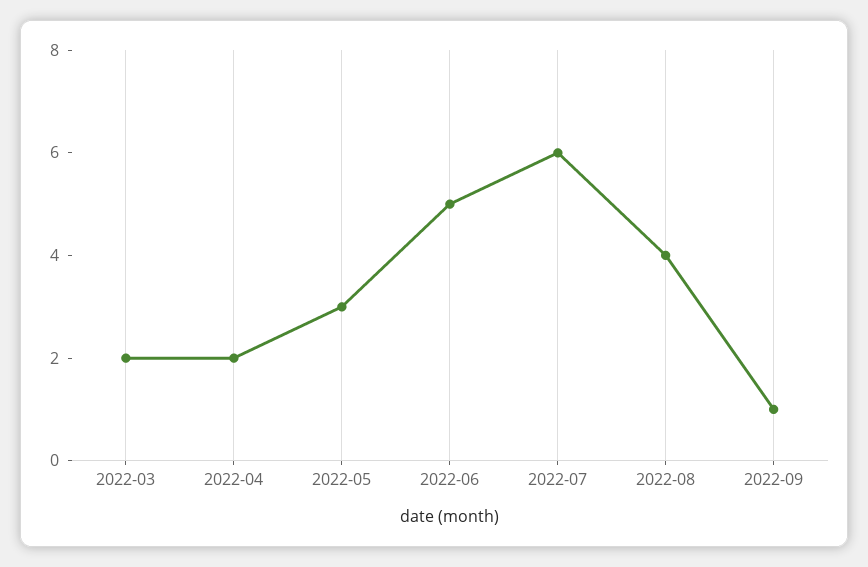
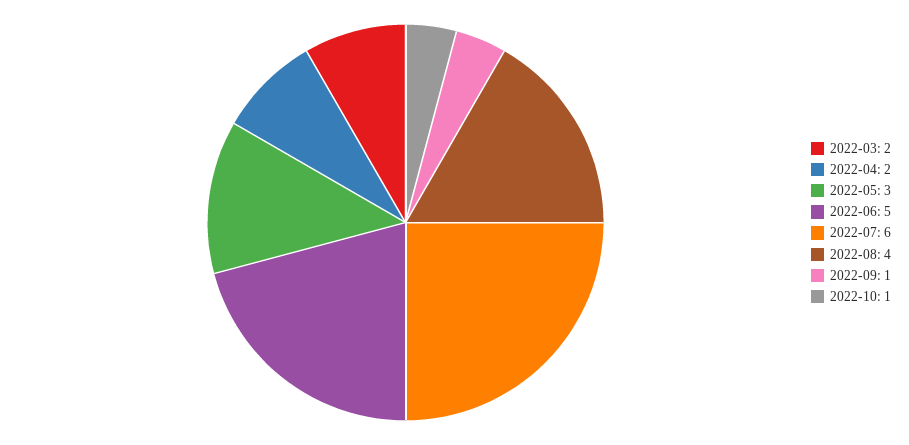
2022-10: none -> 1

